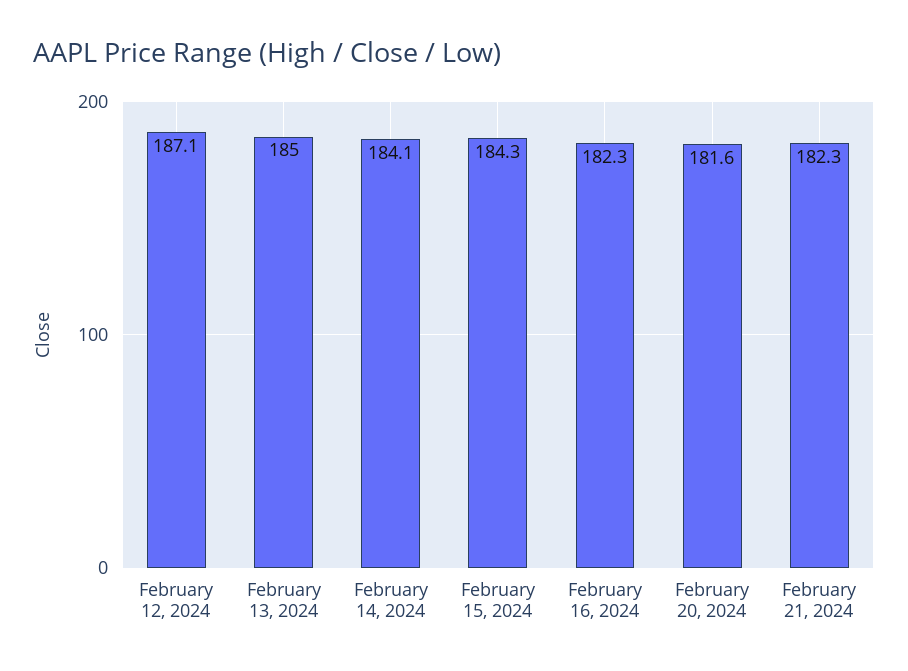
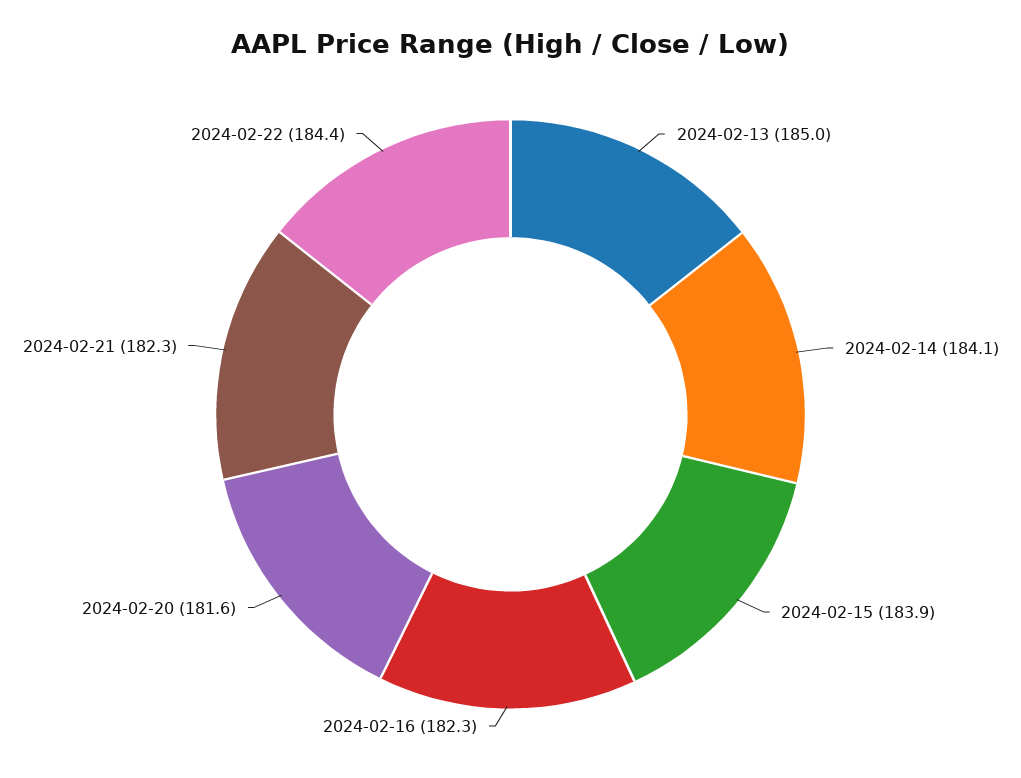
February 12, 2024: 187.1 -> none
February 15, 2024: 184.3 -> 183.9
2024-02-22: none -> 184.4

